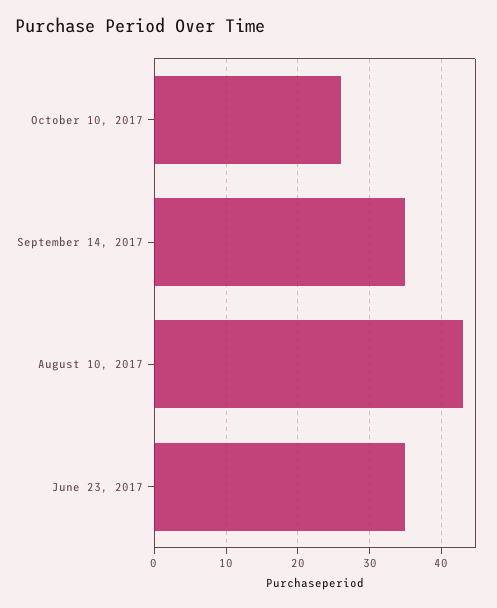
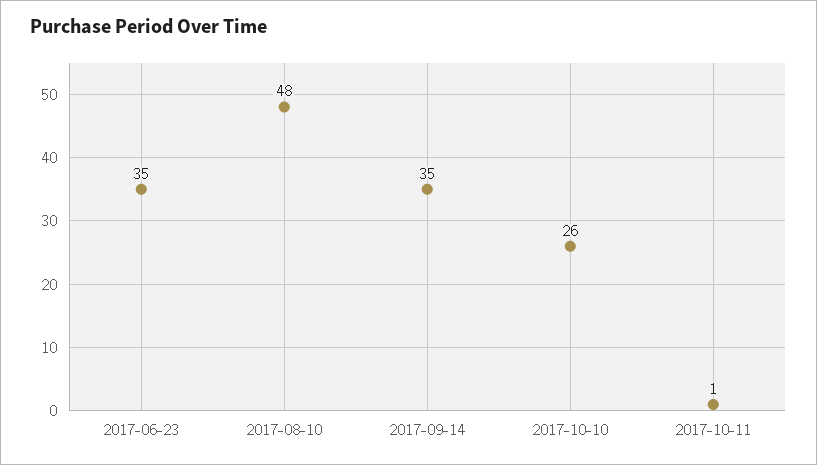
August 10, 2017: 43 -> 48
2017-10-11: none -> 1

